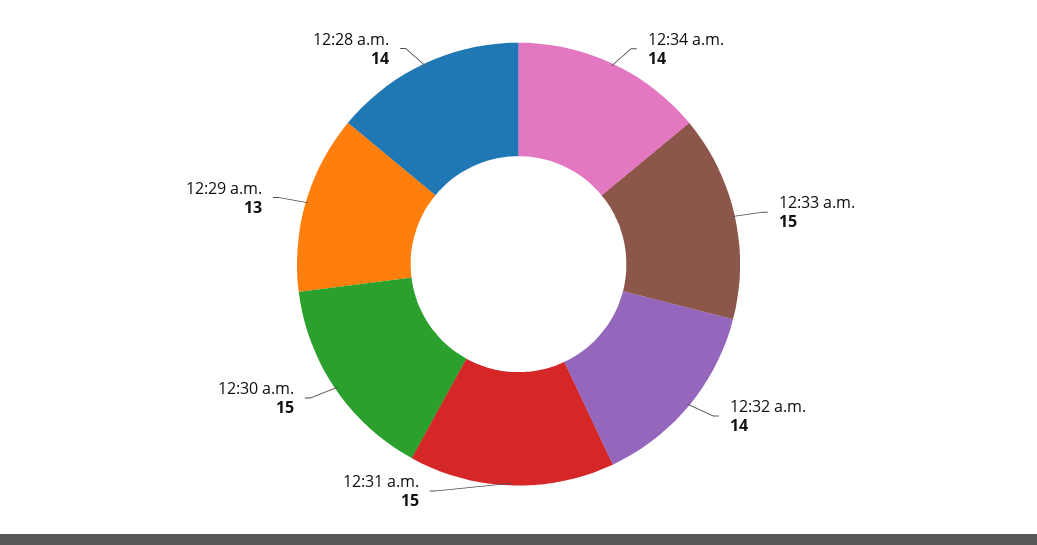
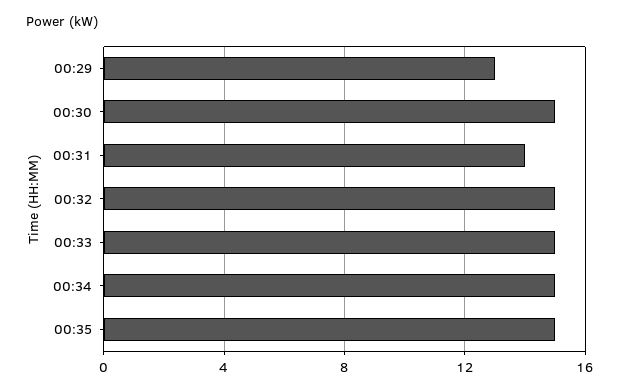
12:34 a.m.: 14 -> 15
12:32 a.m.: 14 -> 15
12:31 a.m.: 15 -> 14
12:28 a.m.: 14 -> none
00:35: none -> 15

